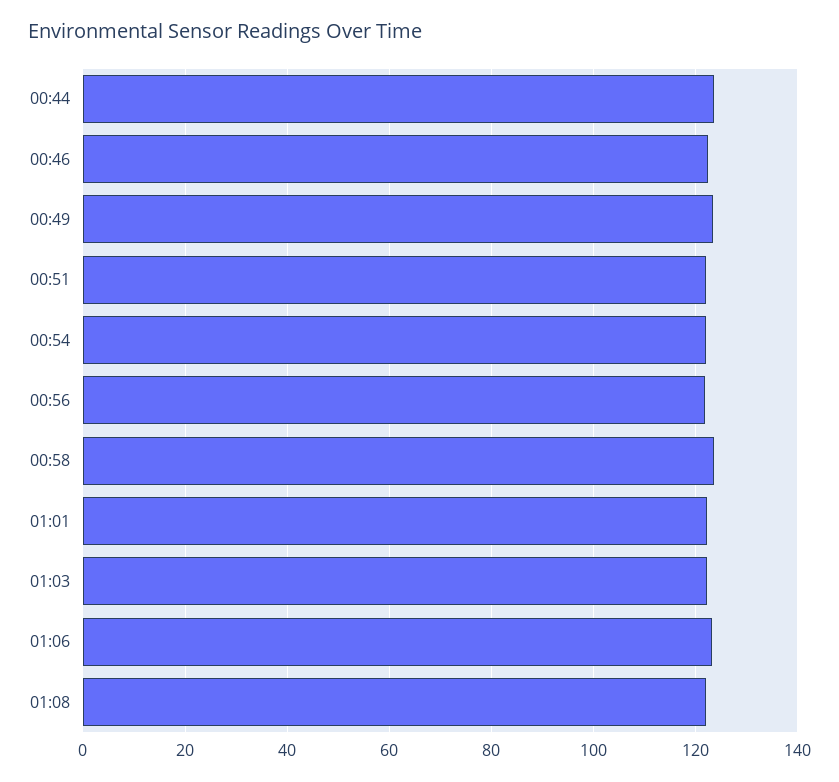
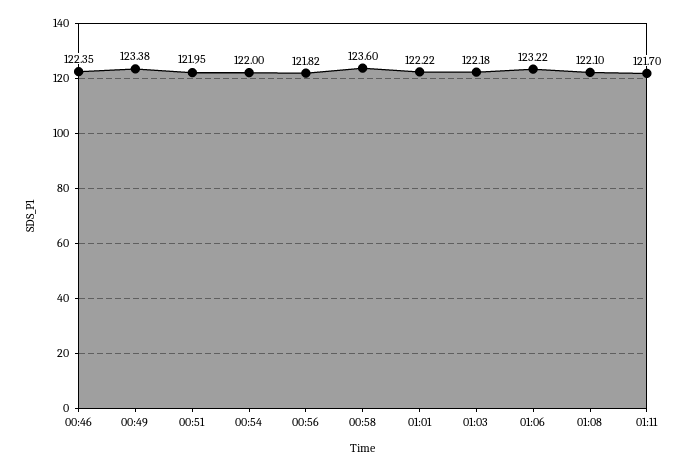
00:44: 124 -> none
01:11: none -> 121.7

